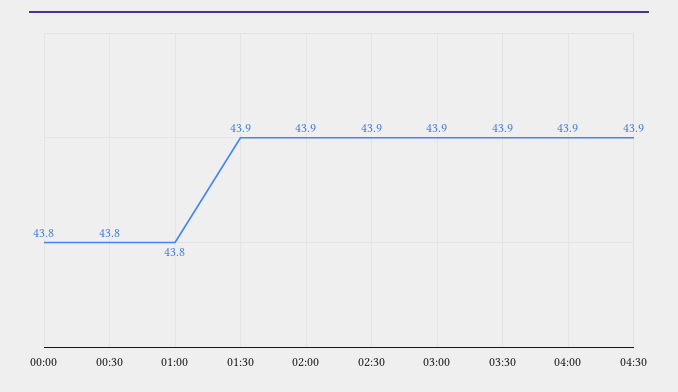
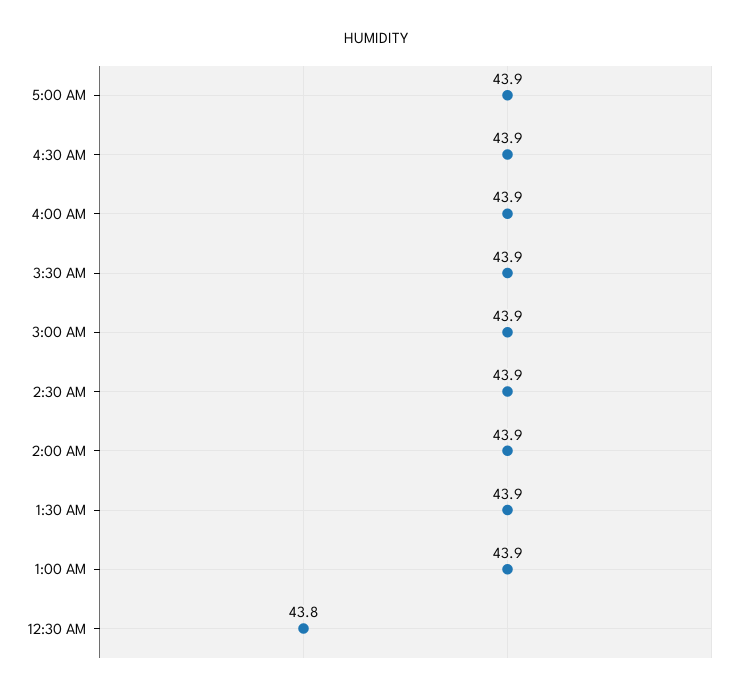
00:00: 43.8 -> none
01:00: 43.8 -> 43.9
5:00 AM: none -> 43.9

